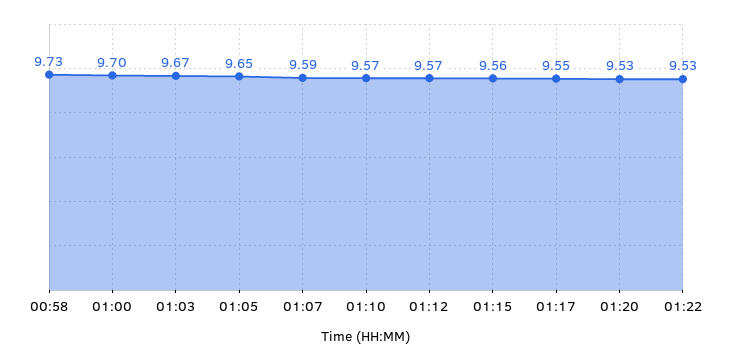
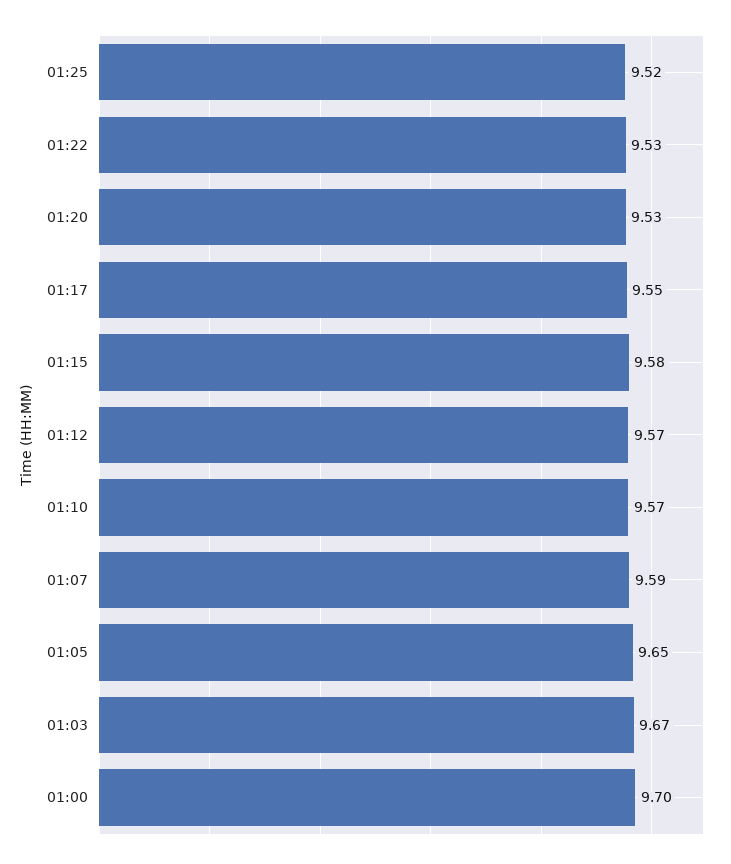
00:58: 9.73 -> none
01:15: 9.56 -> 9.58
01:25: none -> 9.52

